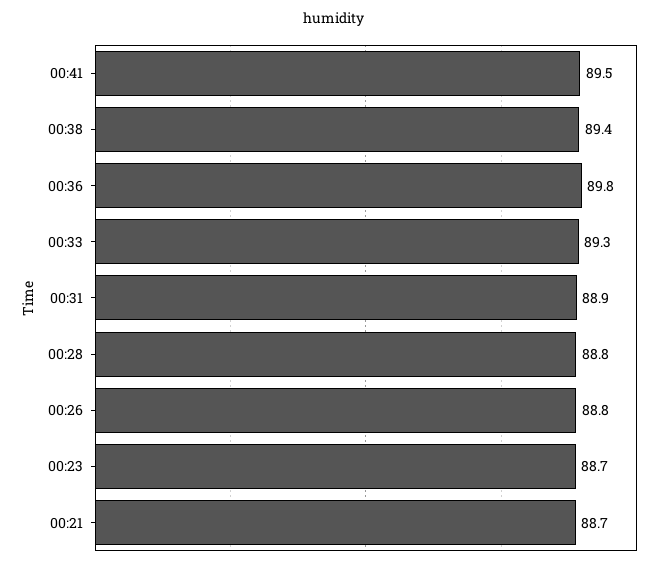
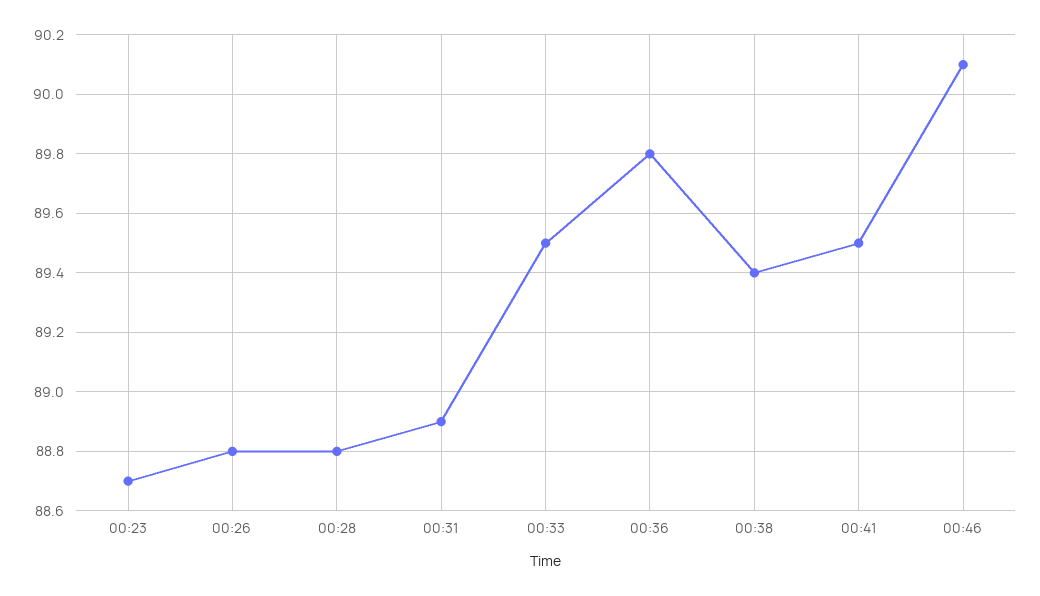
00:33: 89.3 -> 89.5
00:21: 88.7 -> none
00:46: none -> 90.1

